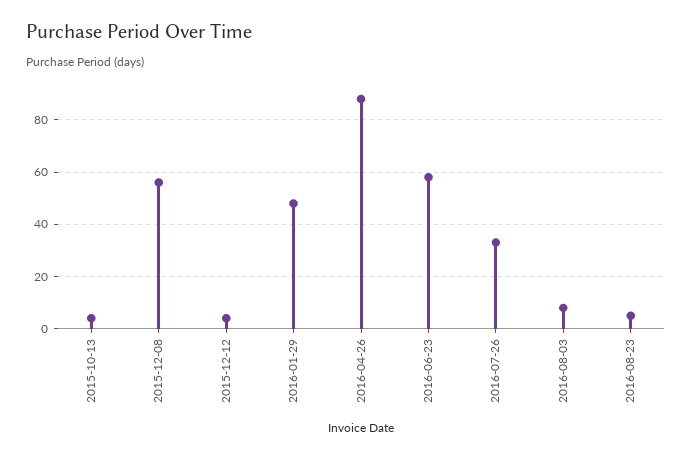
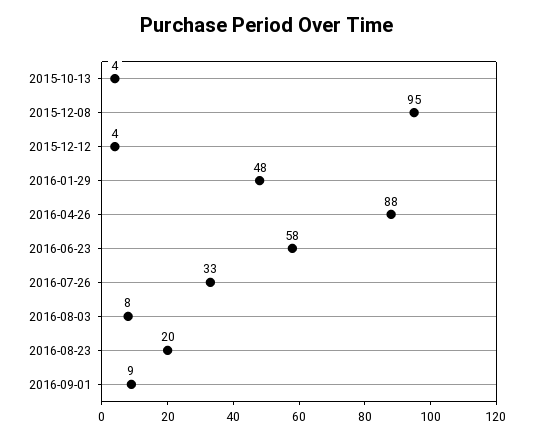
2015-12-08: 55 -> 95
2016-08-23: 5 -> 20
2016-09-01: none -> 9

